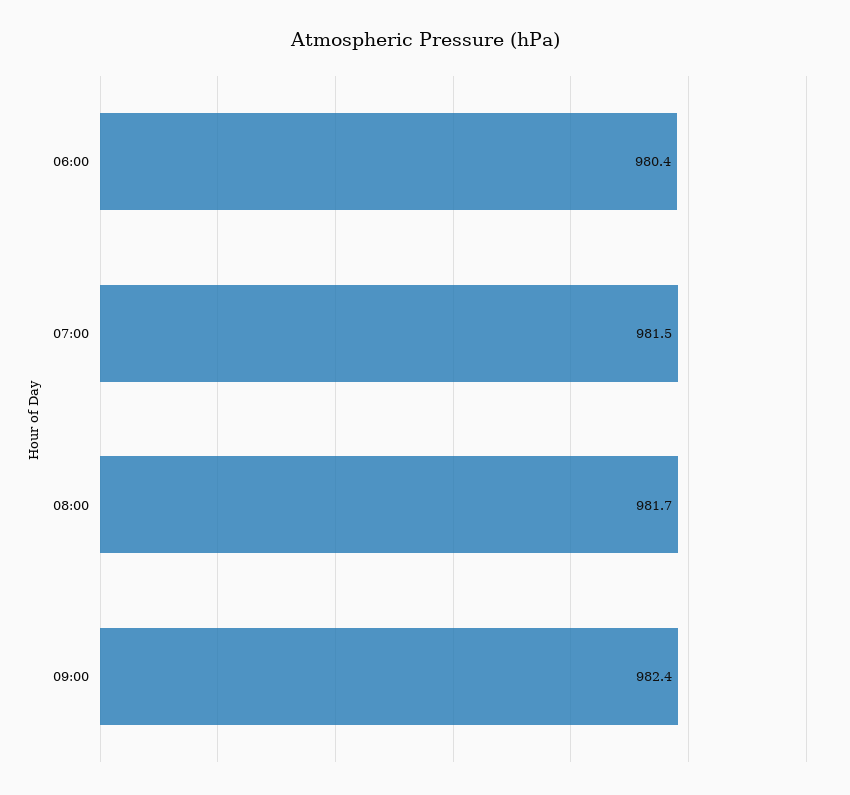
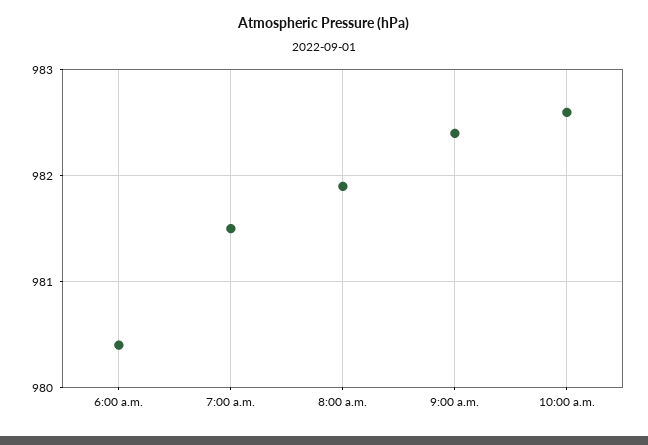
08:00: 981.7 -> 981.9
10:00 a.m.: none -> 982.6

